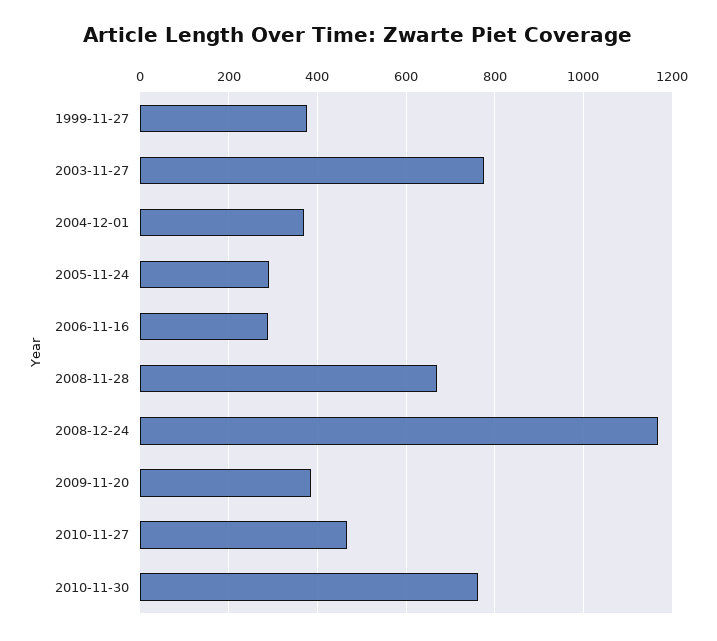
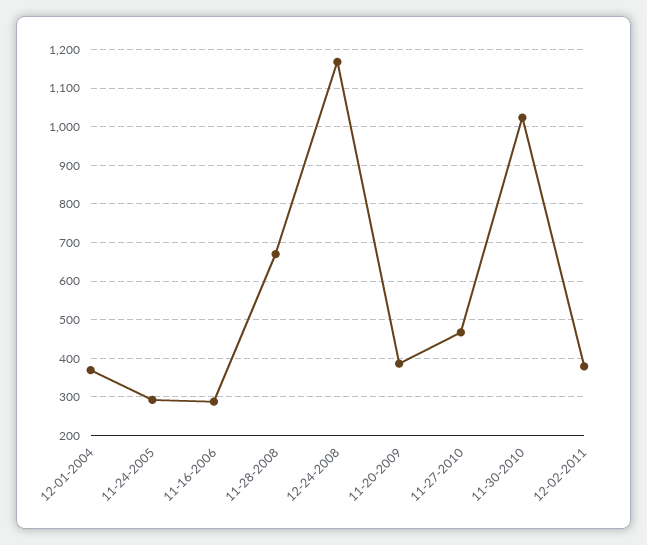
1999-11-27: 380 -> none
2003-11-27: 780 -> none
2010-11-30: 760 -> 1020
12-02-2011: none -> 380

